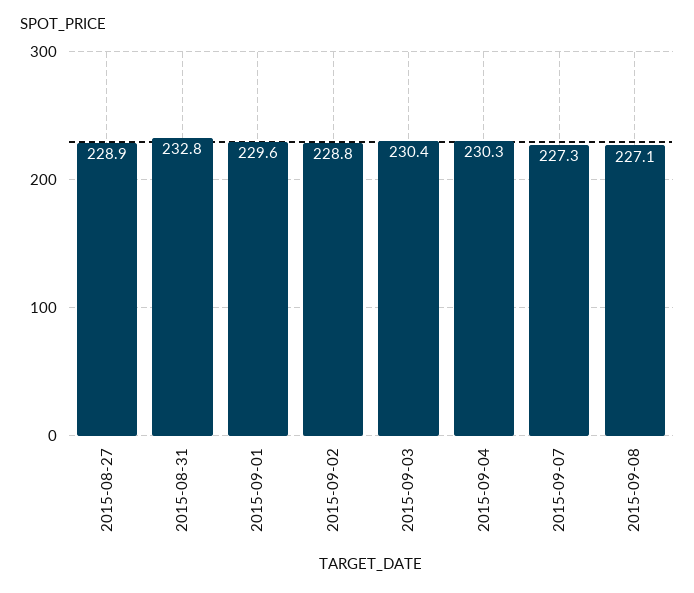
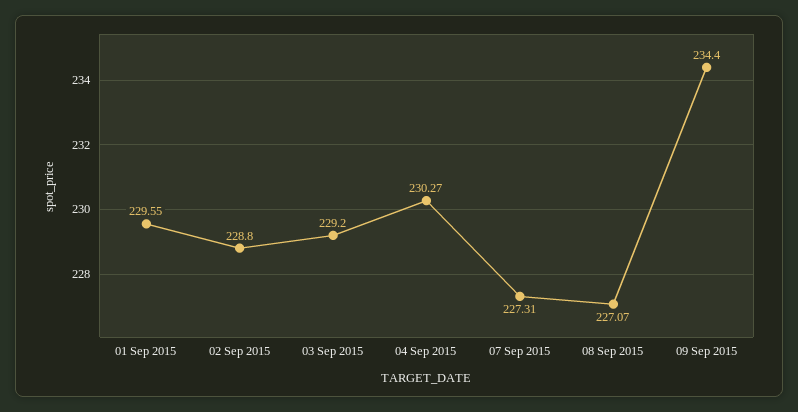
2015-08-27: 228.9 -> none
2015-08-31: 232.8 -> none
2015-09-03: 230.4 -> 229.2
09 Sep 2015: none -> 234.4

